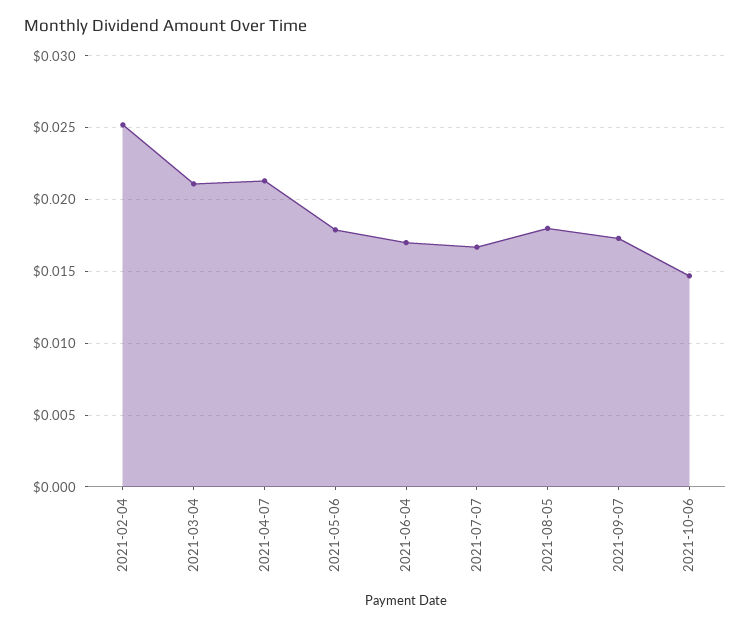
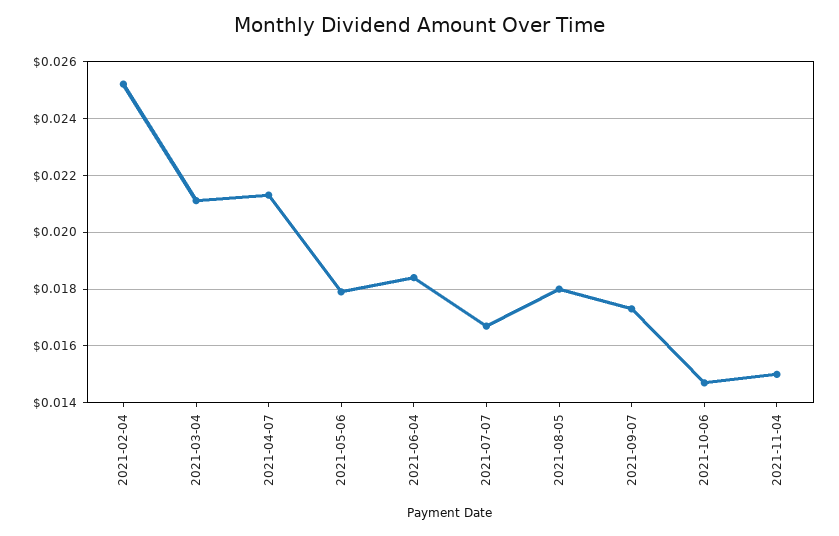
2021-06-04: 0.017 -> 0.0185
2021-11-04: none -> 0.015

